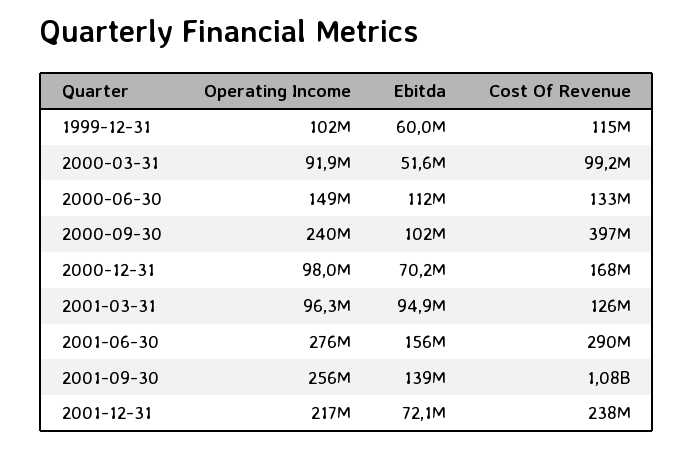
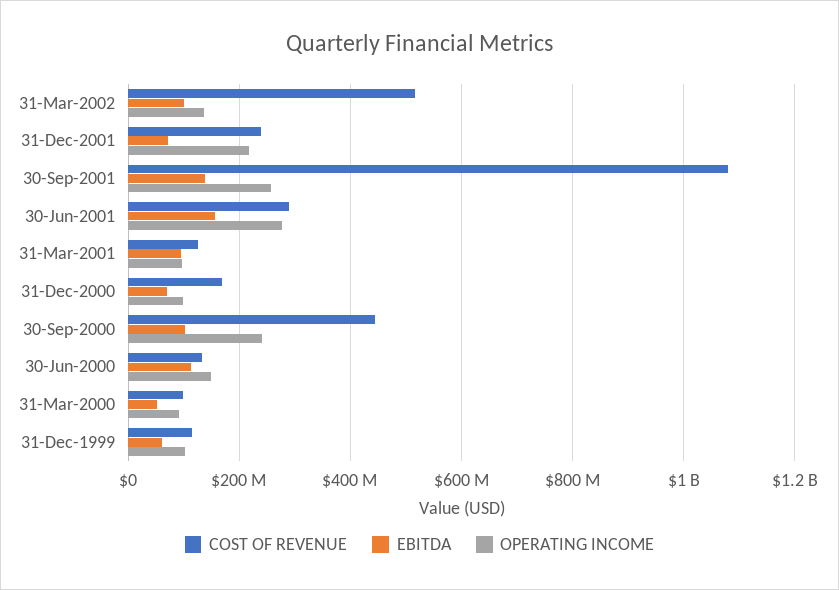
Cost Of Revenue, 2000-09-30: 397000000 -> 440000000
Cost Of Revenue, 31-Mar-2002: none -> 520000000
Ebitda, 31-Mar-2002: none -> 100000000
Operating Income, 31-Mar-2002: none -> 140000000

